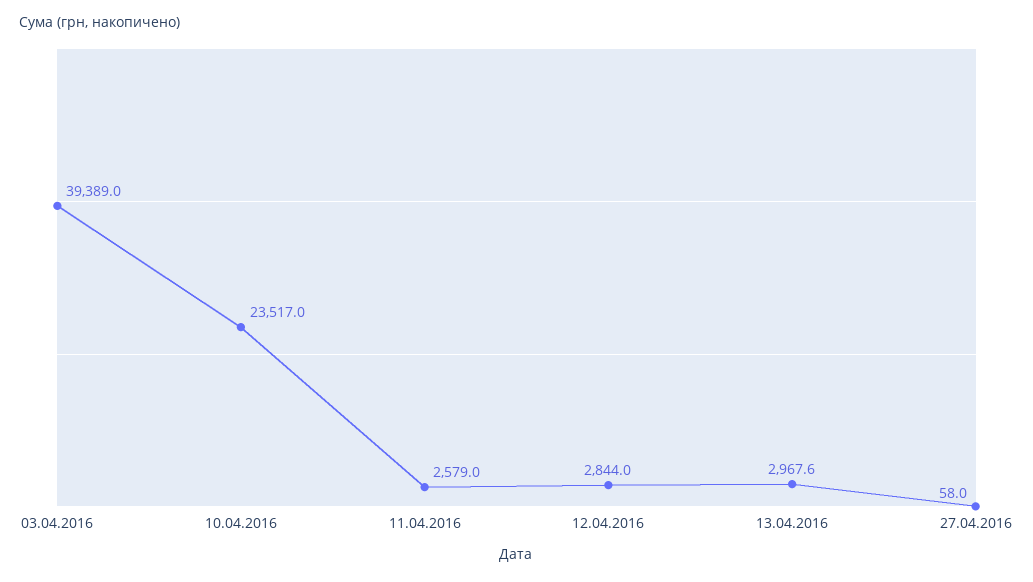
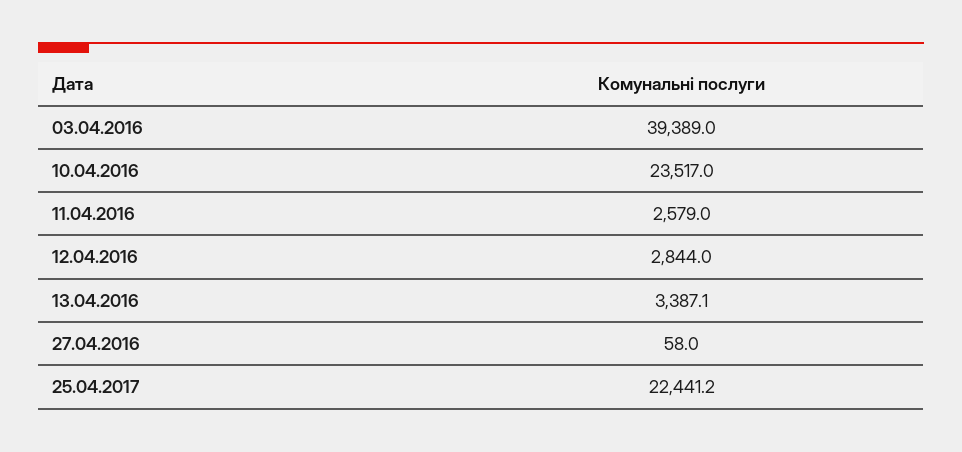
13.04.2016: 2967.6 -> 3387.1
25.04.2017: none -> 22441.2

